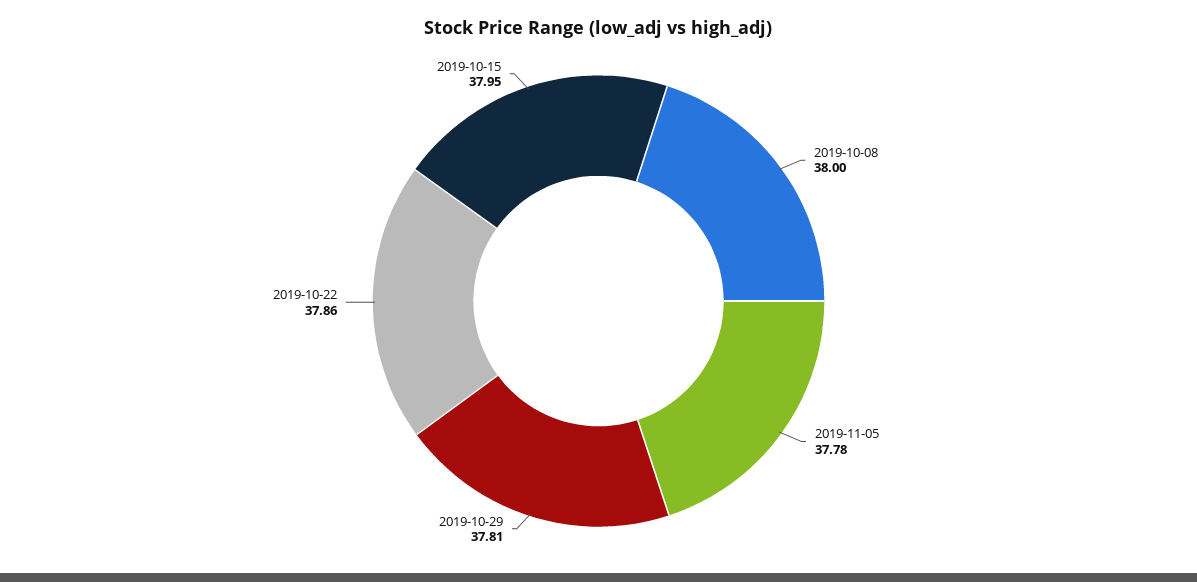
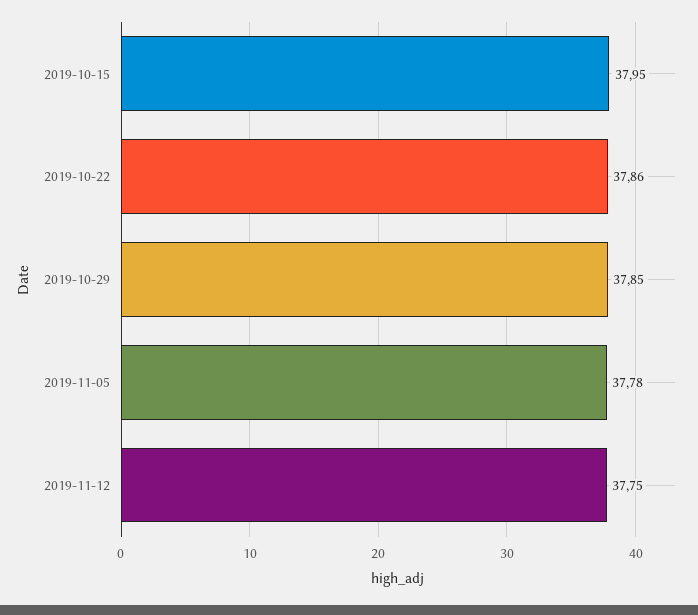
2019-10-08: 38 -> none
2019-10-29: 37.81 -> 37.85
2019-11-12: none -> 37.75

